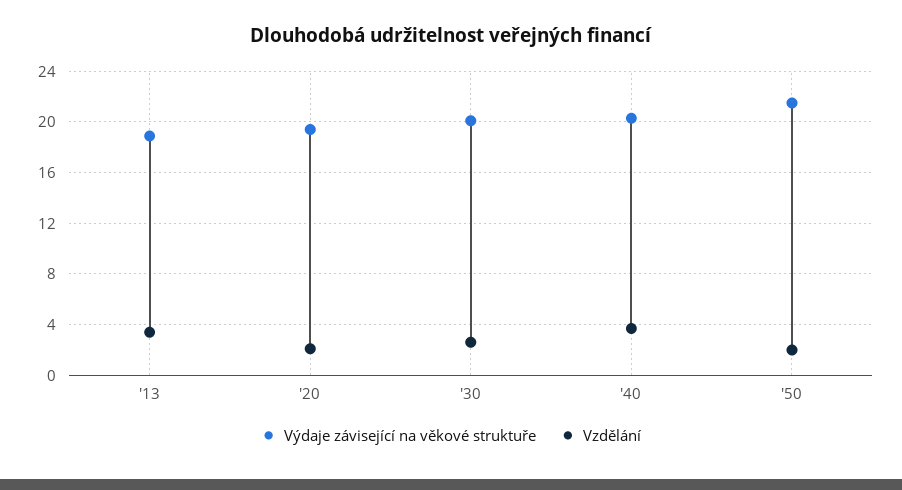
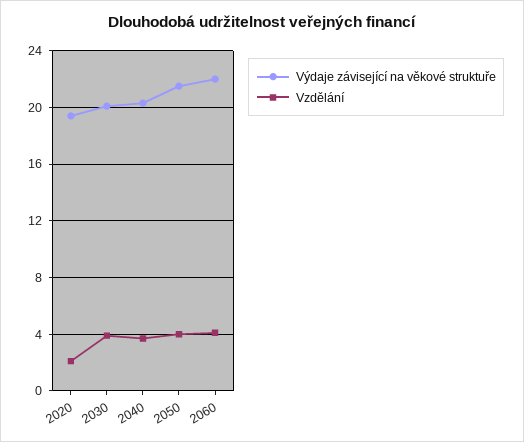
Výdaje závisející na věkové struktuře, '13: 19 -> none
Vzdělání, '13: 3.5 -> none
Vzdělání, '30: 2.5 -> 4
Vzdělání, '50: 2 -> 4
Výdaje závisející na věkové struktuře, 2060: none -> 22
Vzdělání, 2060: none -> 4

